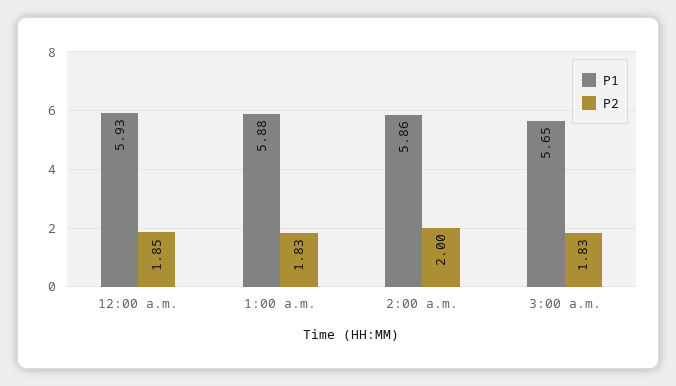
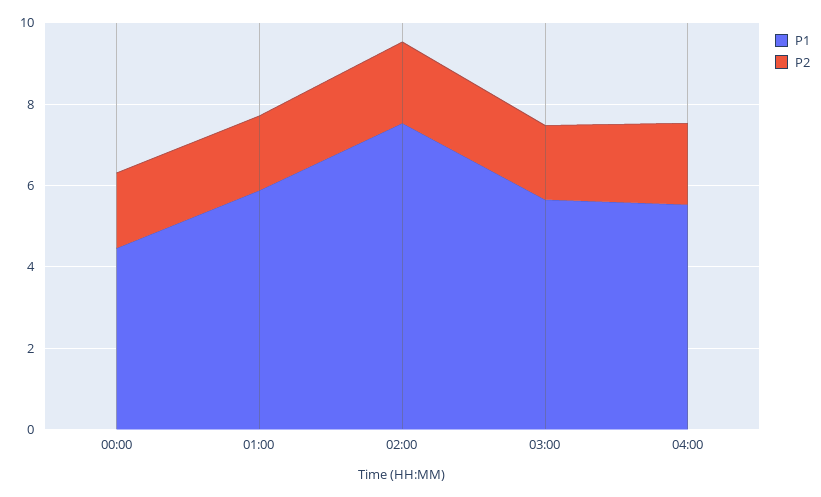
P1, 12:00 a.m.: 5.93 -> 4.5
P1, 2:00 a.m.: 5.86 -> 7.5
P1, 04:00: none -> 5.5
P2, 04:00: none -> 2

